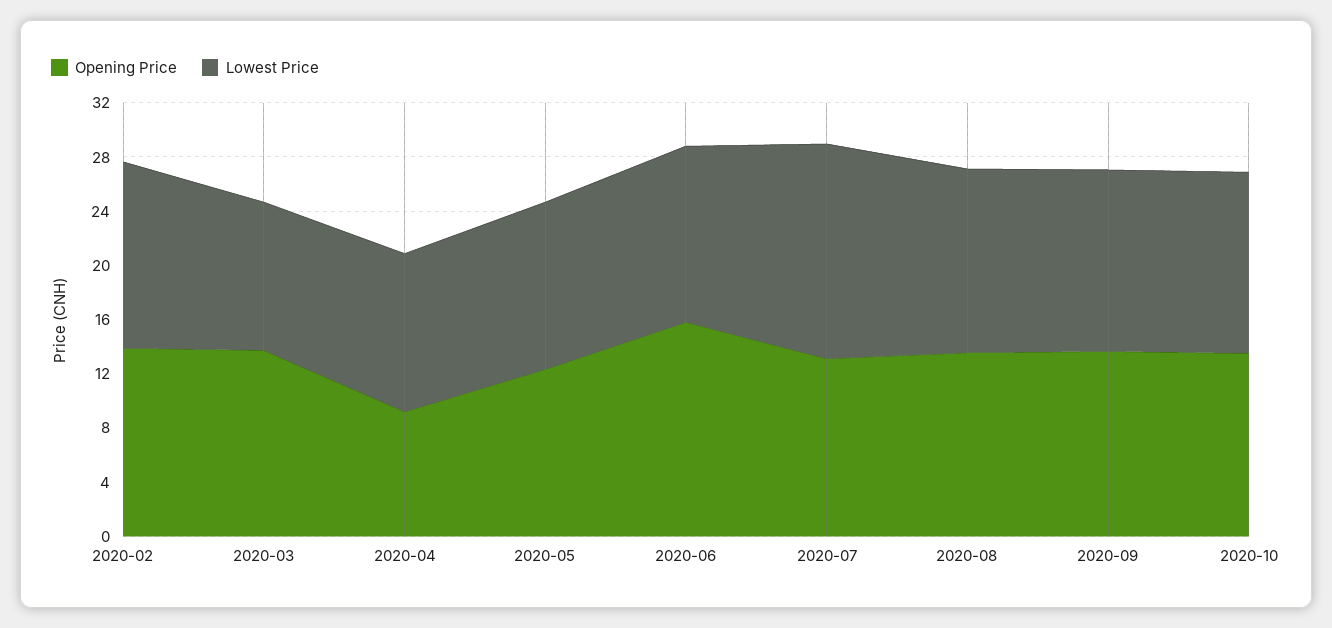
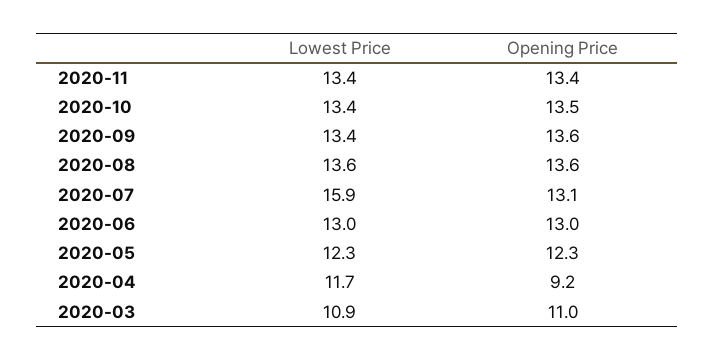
Opening Price, 2020-02: 14 -> none
Lowest Price, 2020-02: 14 -> none
Opening Price, 2020-03: 14 -> 11
Opening Price, 2020-06: 16 -> 13
Lowest Price, 2020-11: none -> 13.4
Opening Price, 2020-11: none -> 13.4

